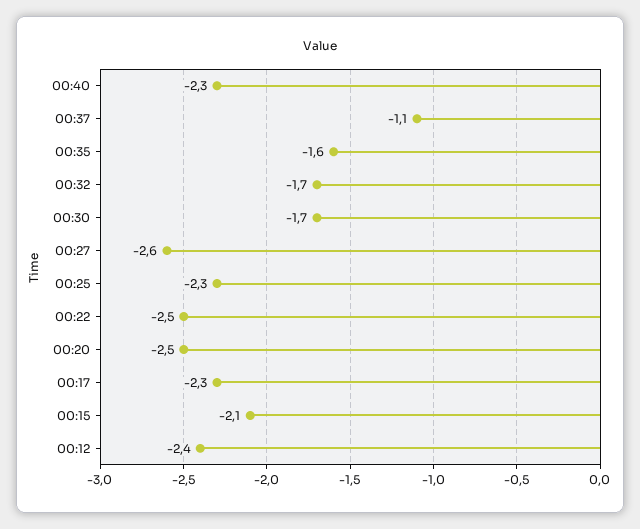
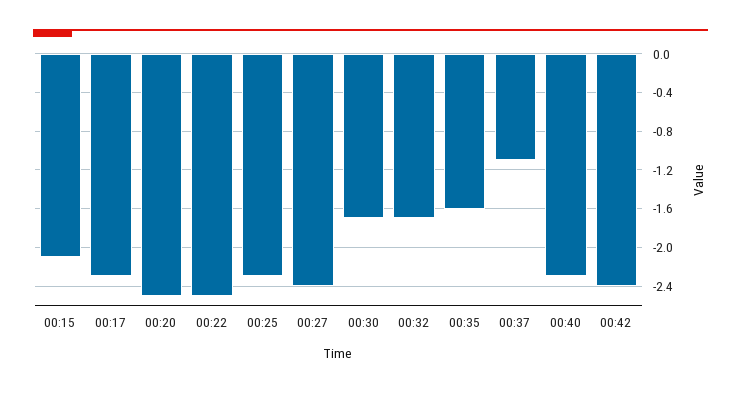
00:27: -2.6 -> -2.4
00:12: -2.4 -> none
00:42: none -> -2.4

